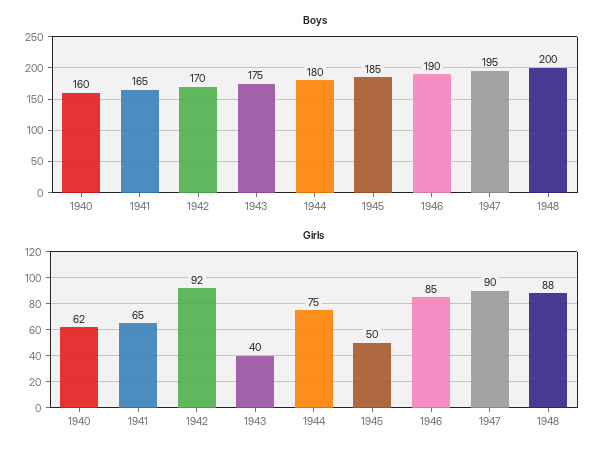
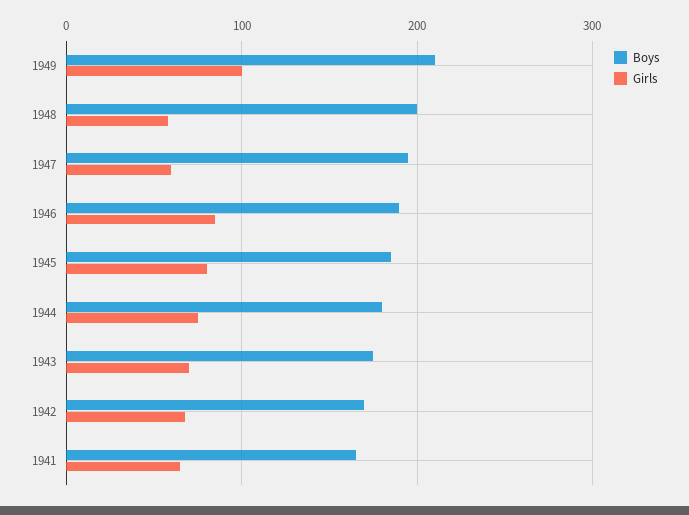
Boys, 1940: 160 -> none
Girls, 1940: 62 -> none
Girls, 1942: 92 -> 70
Girls, 1943: 40 -> 70
Girls, 1945: 50 -> 80
Girls, 1947: 90 -> 60
Girls, 1948: 88 -> 60
Boys, 1949: none -> 210
Girls, 1949: none -> 100

